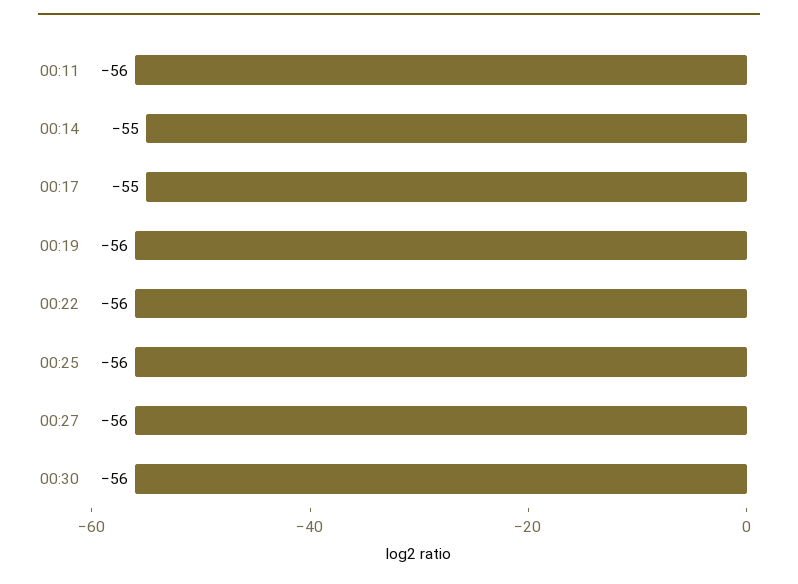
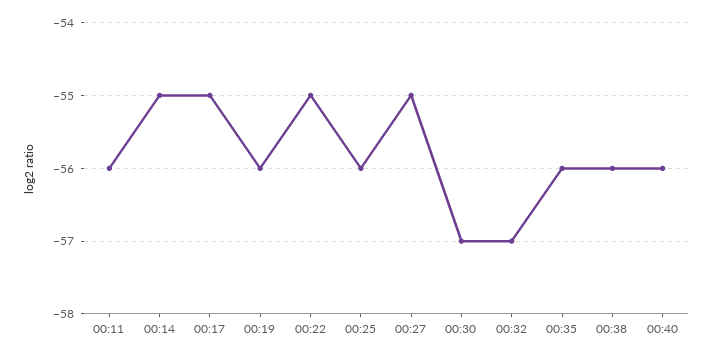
00:22: -56 -> -55
00:27: -56 -> -55
00:30: -56 -> -57
00:32: none -> -57
00:35: none -> -56
00:38: none -> -56
00:40: none -> -56

